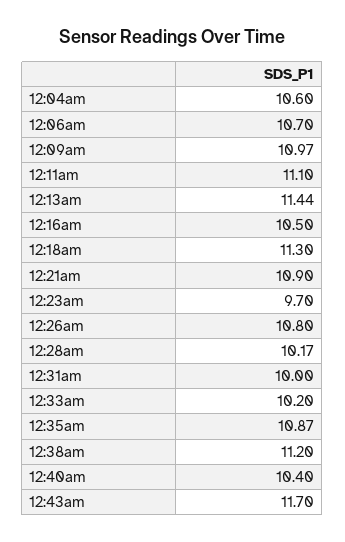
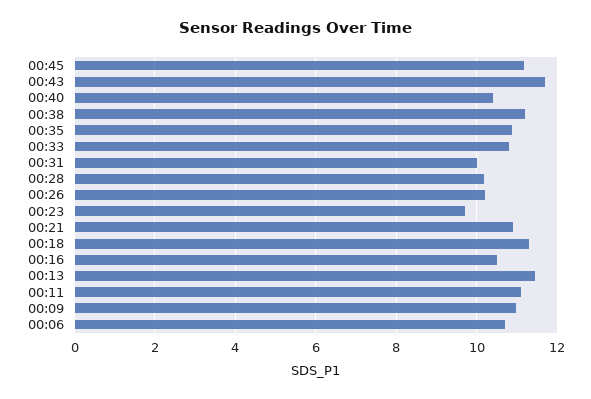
12:04am: 10.6 -> none
12:26am: 10.8 -> 10.2
12:33am: 10.2 -> 10.8
00:45: none -> 11.2

